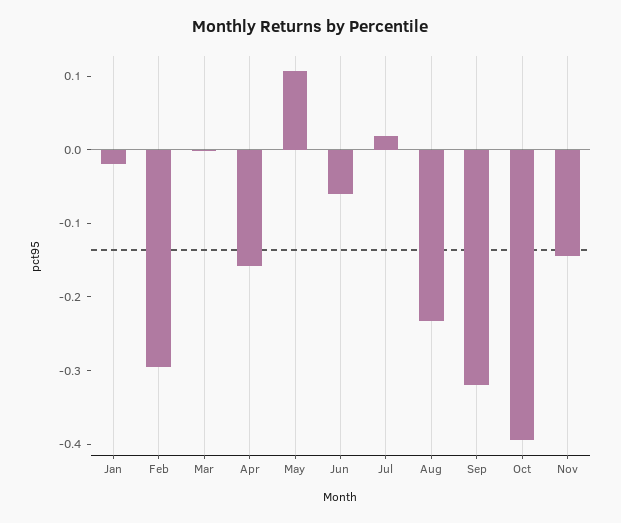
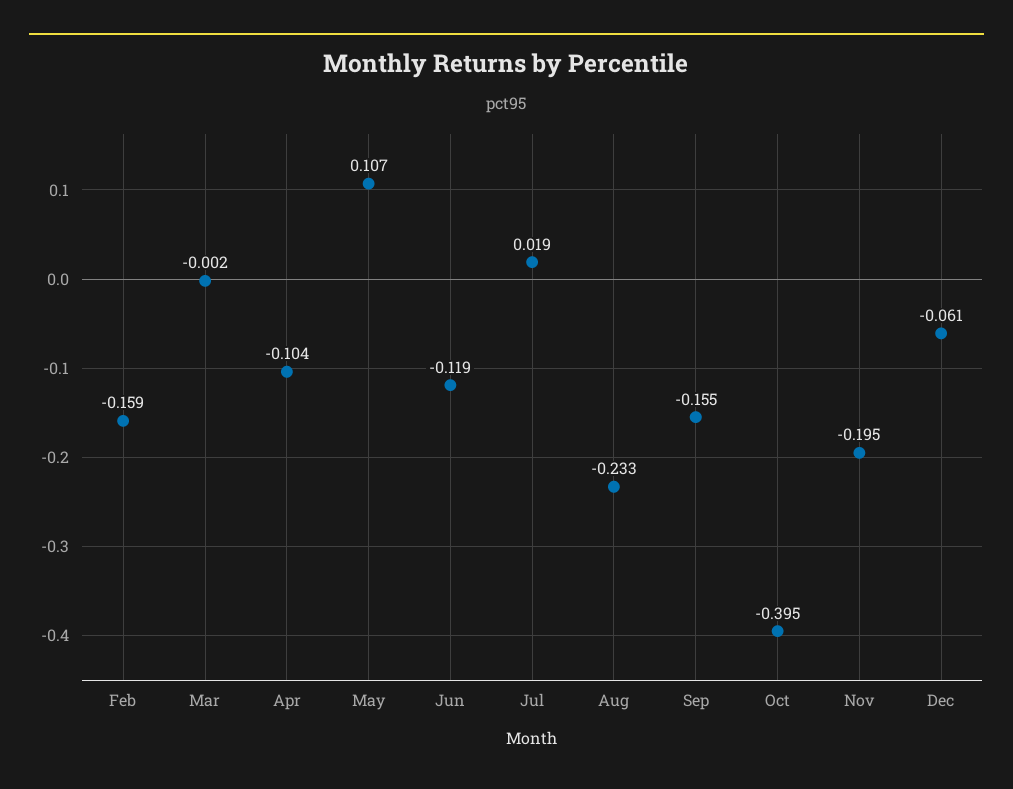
Jan: -0.02 -> none
Feb: -0.3 -> -0.159
Apr: -0.16 -> -0.104
Jun: -0.06 -> -0.119
Sep: -0.32 -> -0.155
Nov: -0.14 -> -0.195
Dec: none -> -0.061

